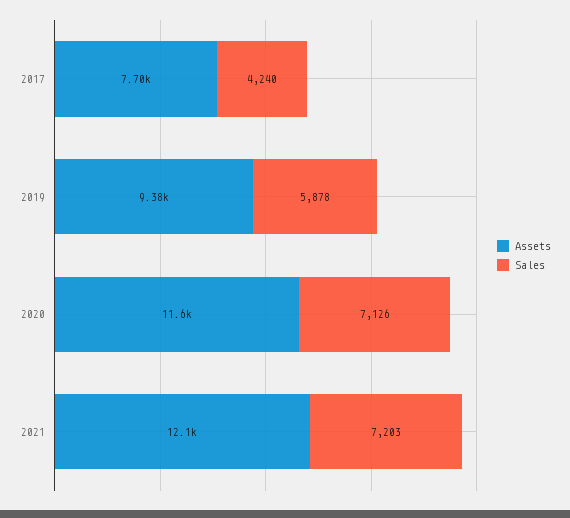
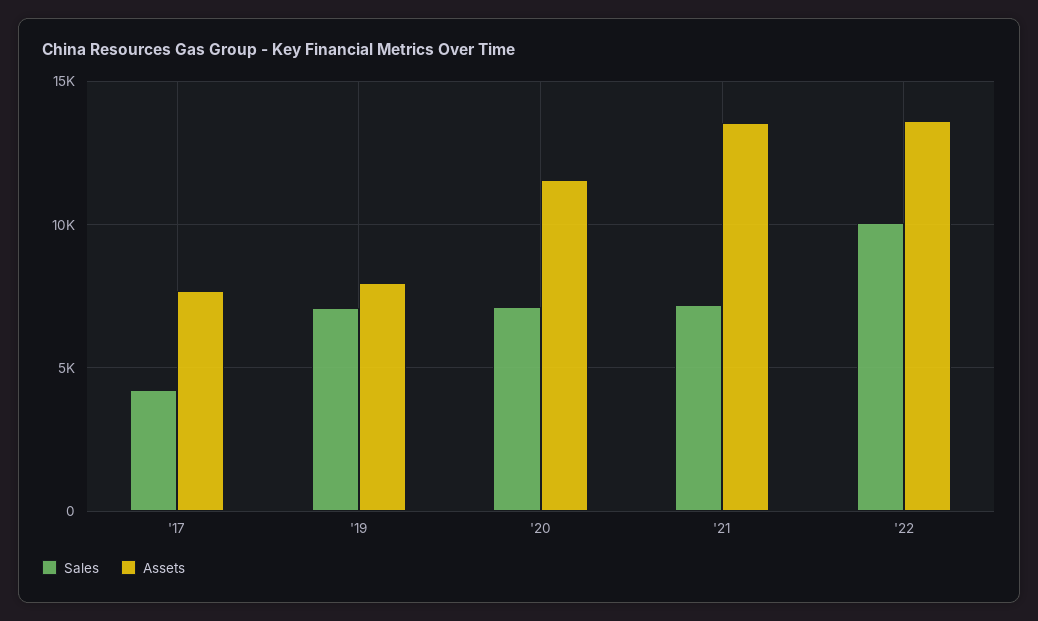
Assets, 2019: 9380 -> 8000
Sales, 2019: 5878 -> 7000
Assets, 2021: 12100 -> 13500
Sales, '22: none -> 10000
Assets, '22: none -> 13500

